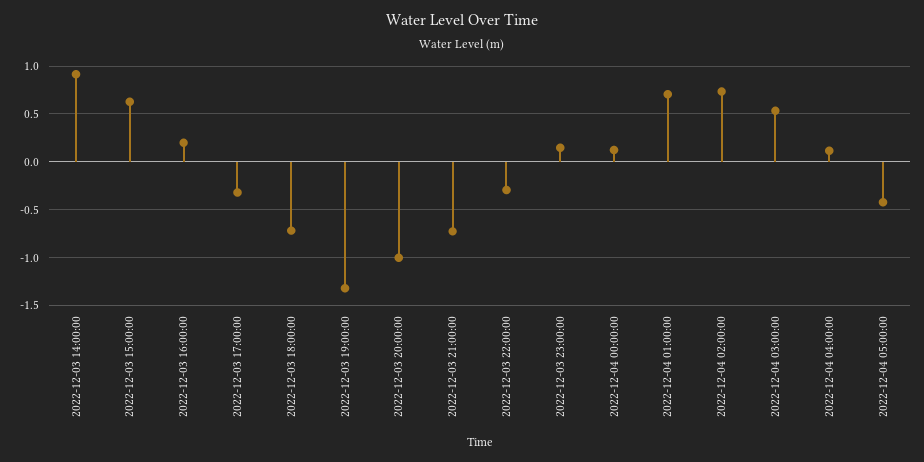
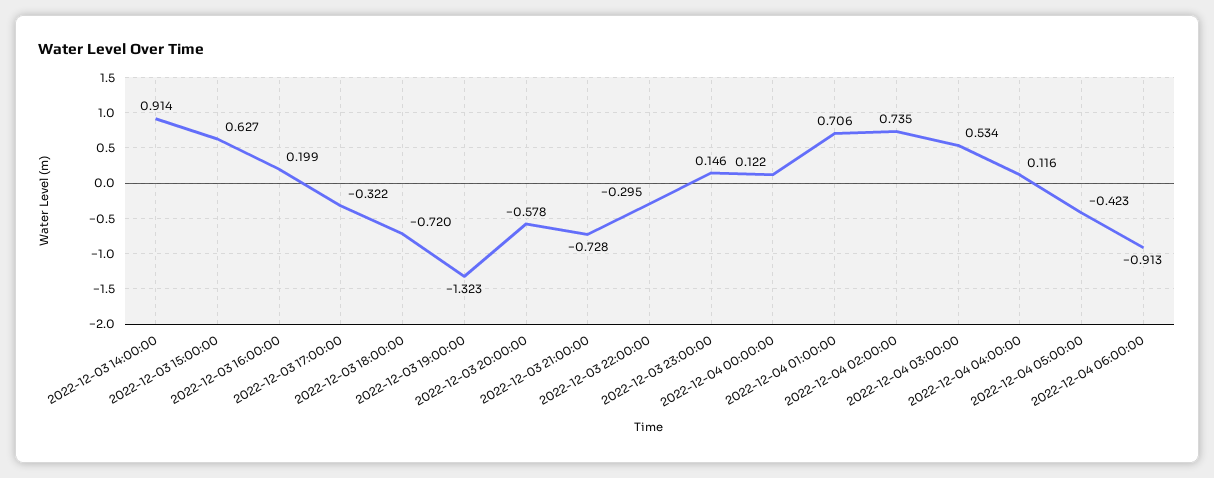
2022-12-03 20:00:00: -1 -> -0.578
2022-12-04 06:00:00: none -> -0.913

